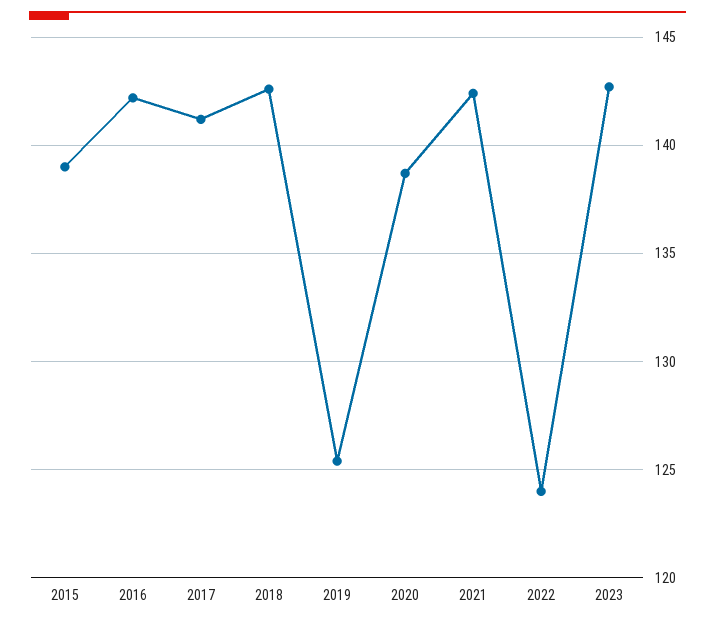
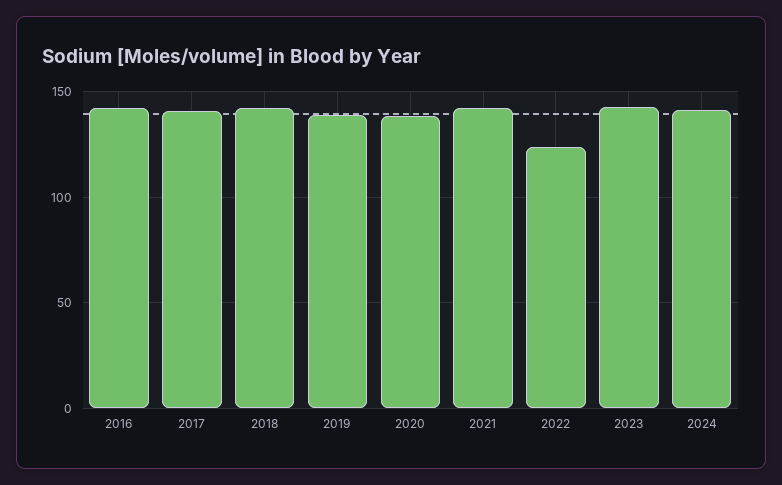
2015: 139 -> none
2019: 125.5 -> 140
2024: none -> 140

